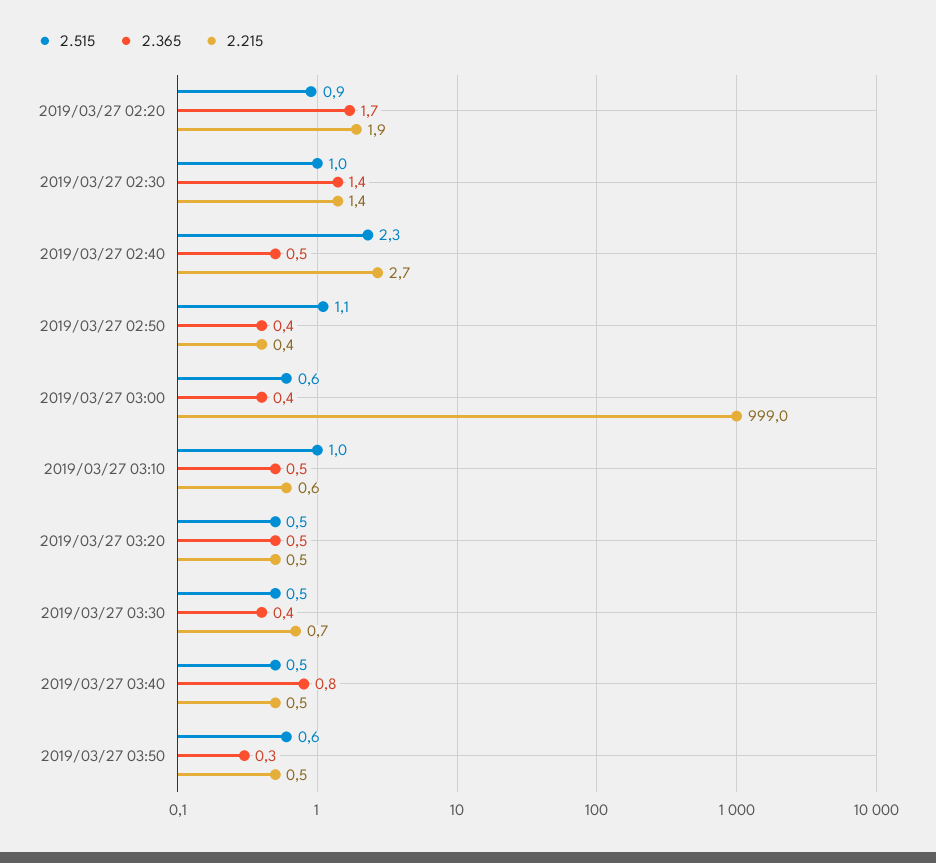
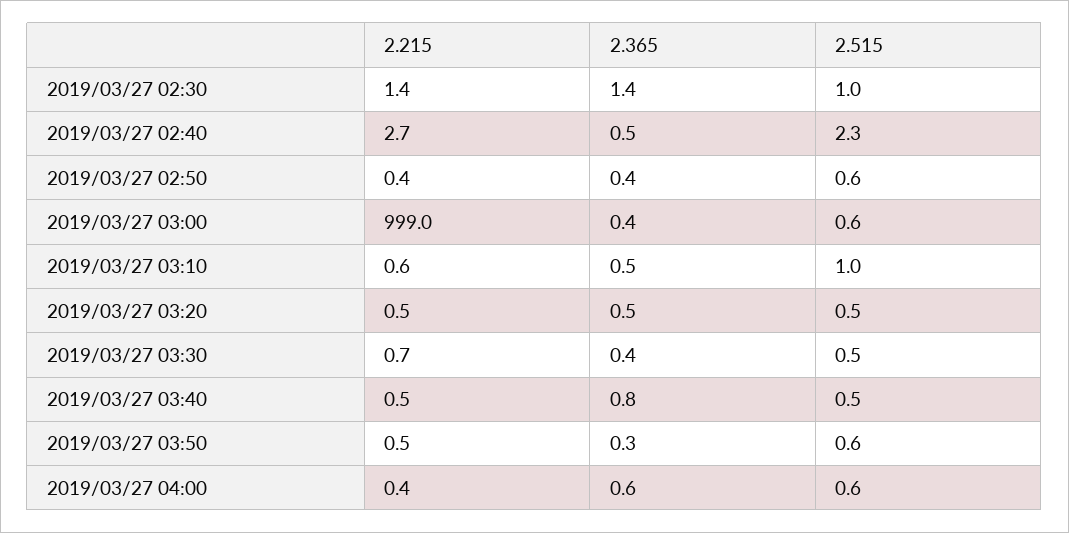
2.515, 2019/03/27 02:20: 0.9 -> none
2.365, 2019/03/27 02:20: 1.7 -> none
2.215, 2019/03/27 02:20: 1.9 -> none
2.515, 2019/03/27 02:50: 1.1 -> 0.6
2.215, 2019/03/27 04:00: none -> 0.4
2.365, 2019/03/27 04:00: none -> 0.6
2.515, 2019/03/27 04:00: none -> 0.6

